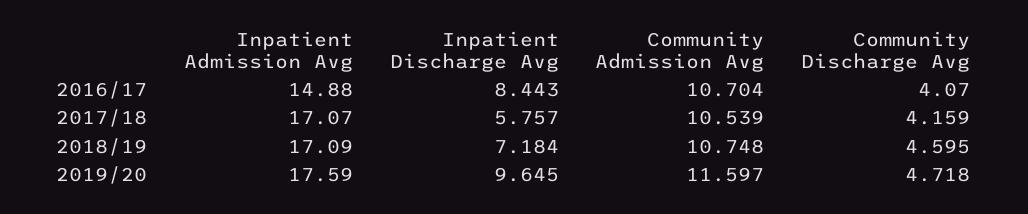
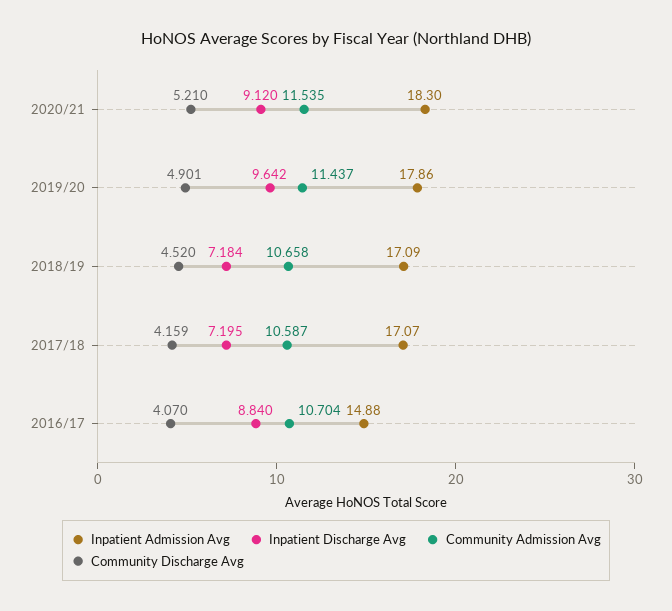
Inpatient Discharge Avg, 2016/17: 8.443 -> 8.84
Inpatient Discharge Avg, 2017/18: 5.757 -> 7.195
Community Admission Avg, 2017/18: 10.539 -> 10.587
Community Admission Avg, 2018/19: 10.748 -> 10.658
Community Discharge Avg, 2018/19: 4.595 -> 4.52
Inpatient Admission Avg, 2019/20: 17.59 -> 17.86
Inpatient Discharge Avg, 2019/20: 9.645 -> 9.642
Community Admission Avg, 2019/20: 11.597 -> 11.437
Community Discharge Avg, 2019/20: 4.718 -> 4.901
Inpatient Admission Avg, 2020/21: none -> 18.3
Inpatient Discharge Avg, 2020/21: none -> 9.12
Community Admission Avg, 2020/21: none -> 11.535
Community Discharge Avg, 2020/21: none -> 5.21

